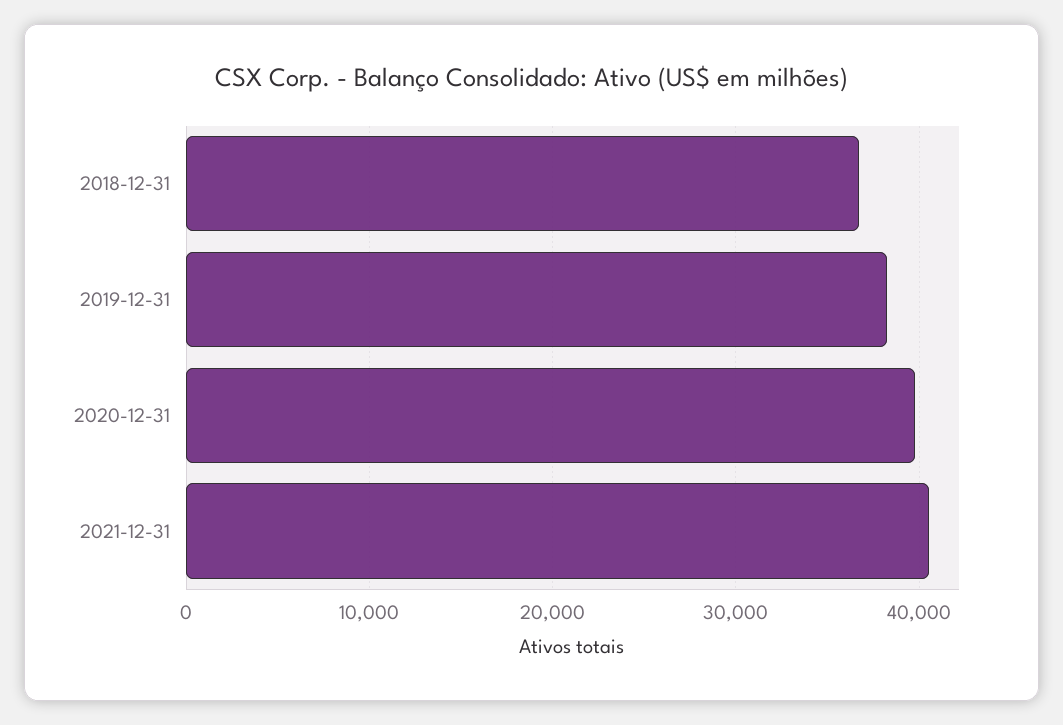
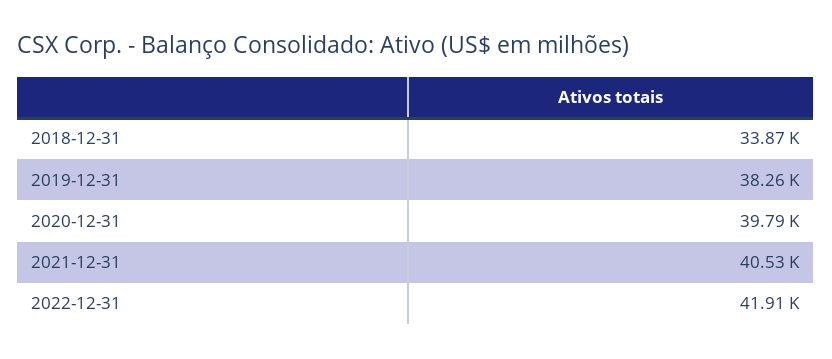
2018-12-31: 37000 -> 33870
2022-12-31: none -> 41910

